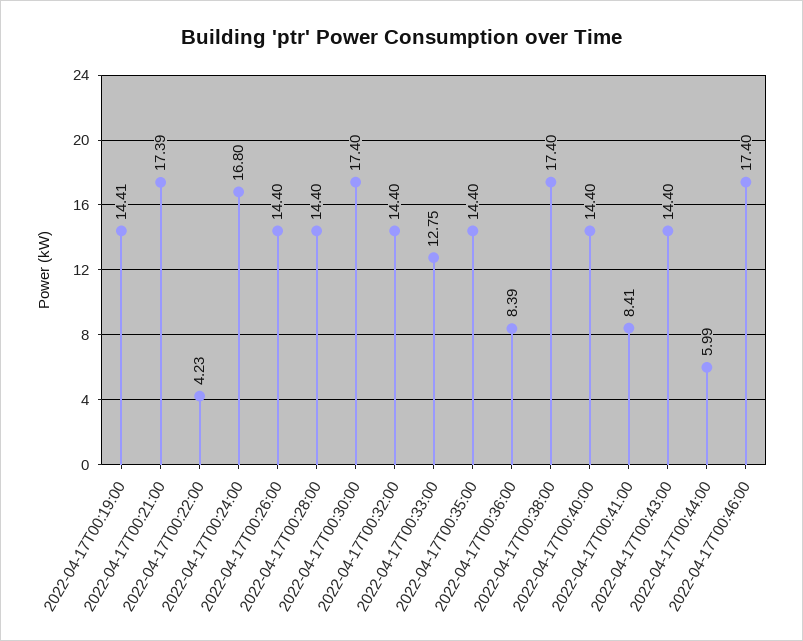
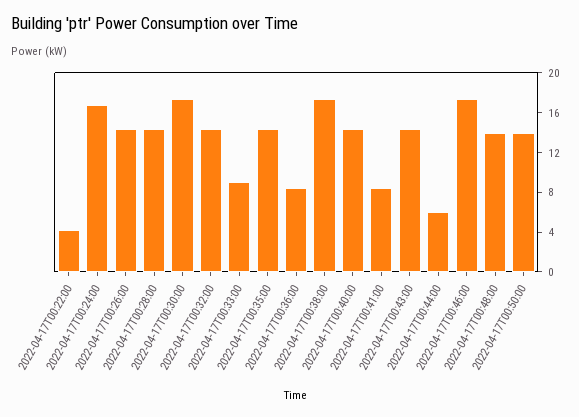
2022-04-17T00:19:00: 14.41 -> none
2022-04-17T00:21:00: 17.39 -> none
2022-04-17T00:33:00: 12.75 -> 9
2022-04-17T00:48:00: none -> 14
2022-04-17T00:50:00: none -> 14

